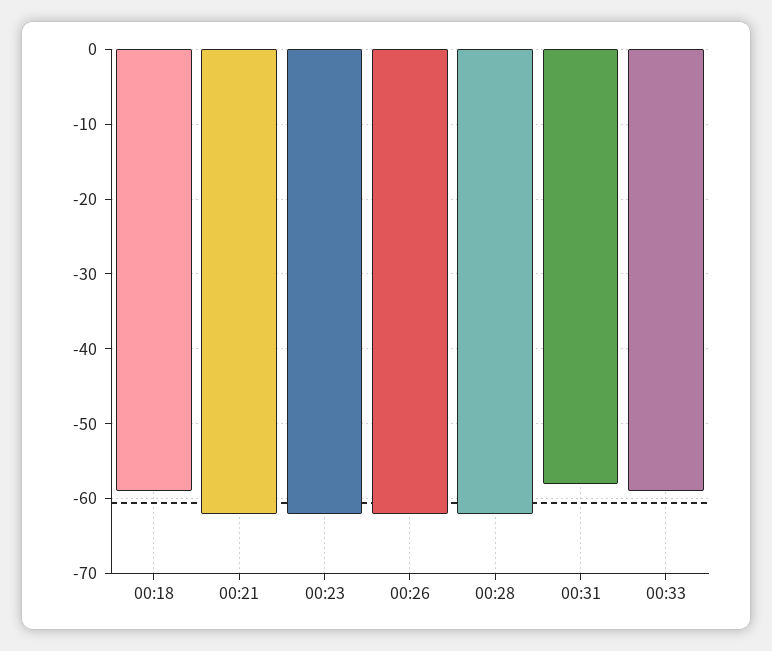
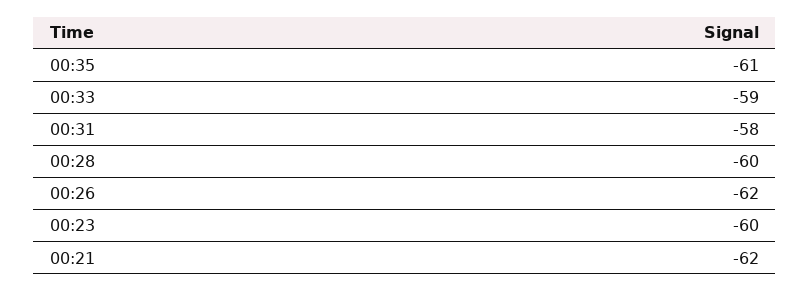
00:18: -59 -> none
00:23: -62 -> -60
00:28: -62 -> -60
00:35: none -> -61

